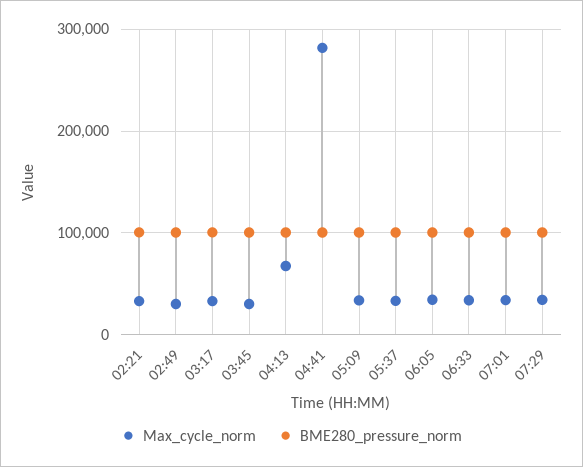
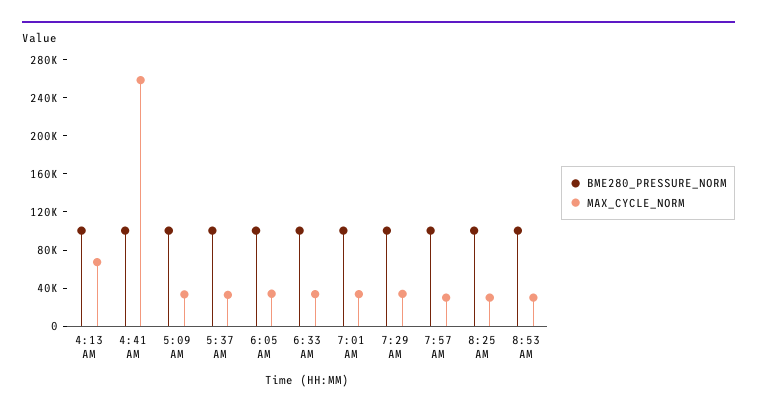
Max_cycle_norm, 02:21: 30000 -> none
BME280_pressure_norm, 02:21: 100000 -> none
Max_cycle_norm, 02:49: 30000 -> none
BME280_pressure_norm, 02:49: 100000 -> none
Max_cycle_norm, 03:17: 30000 -> none
BME280_pressure_norm, 03:17: 100000 -> none
Max_cycle_norm, 03:45: 30000 -> none
BME280_pressure_norm, 03:45: 100000 -> none
Max_cycle_norm, 04:41: 280000 -> 260000
BME280_pressure_norm, 7:57 AM: none -> 100000
Max_cycle_norm, 7:57 AM: none -> 30000
BME280_pressure_norm, 8:25 AM: none -> 100000
Max_cycle_norm, 8:25 AM: none -> 30000
BME280_pressure_norm, 8:53 AM: none -> 100000
Max_cycle_norm, 8:53 AM: none -> 30000

